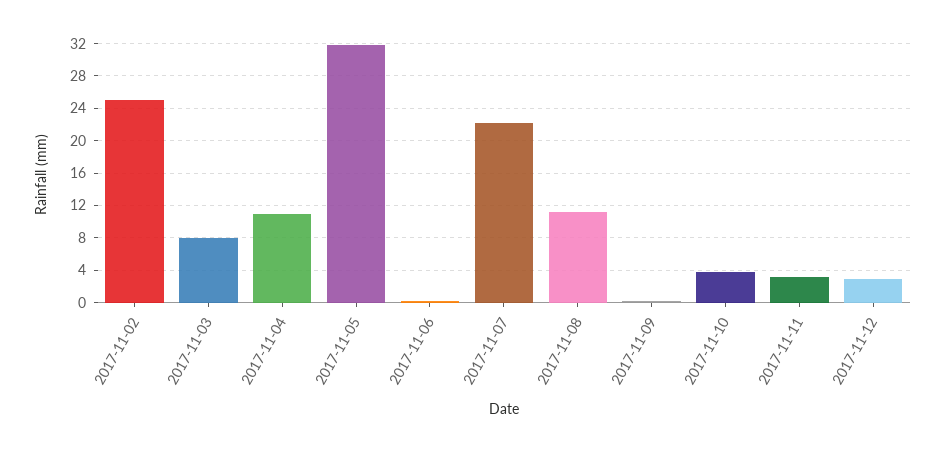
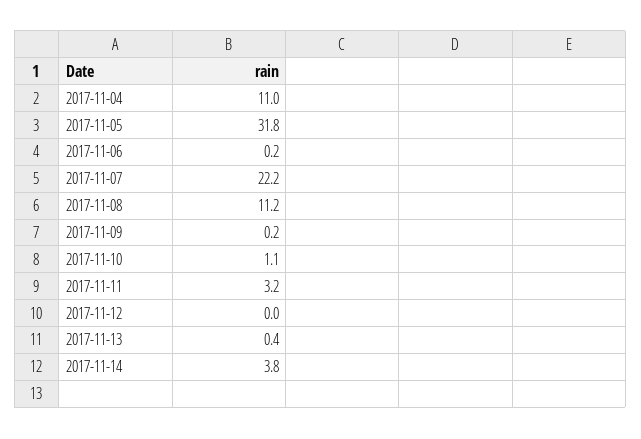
2017-11-02: 25 -> none
2017-11-03: 8 -> none
2017-11-10: 4 -> 1.1
2017-11-12: 3 -> 0
2017-11-13: none -> 0.4
2017-11-14: none -> 3.8

